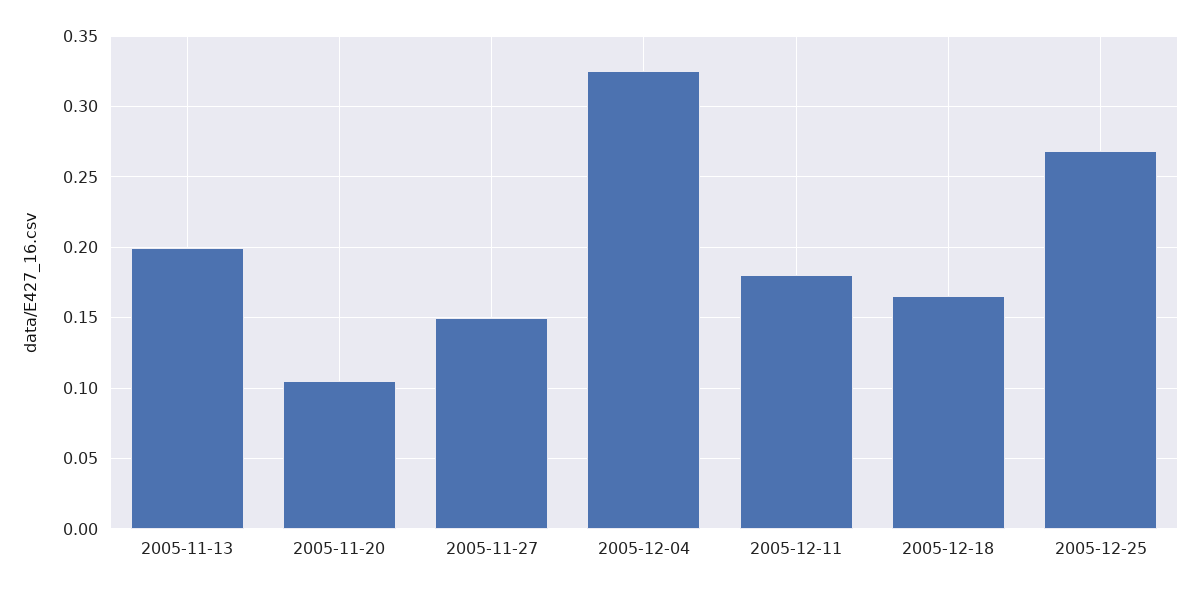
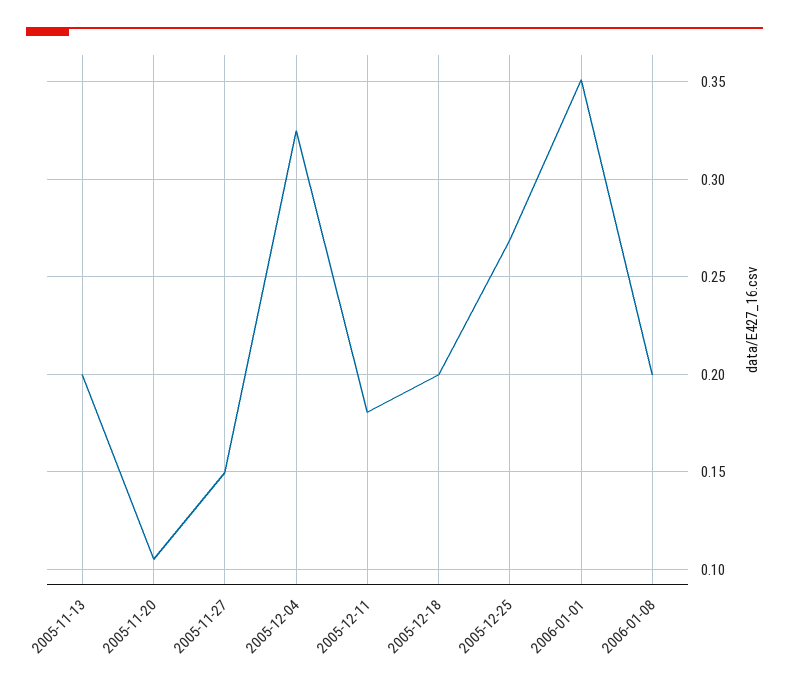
2005-12-18: 0.165 -> 0.2
2006-01-01: none -> 0.35
2006-01-08: none -> 0.2

